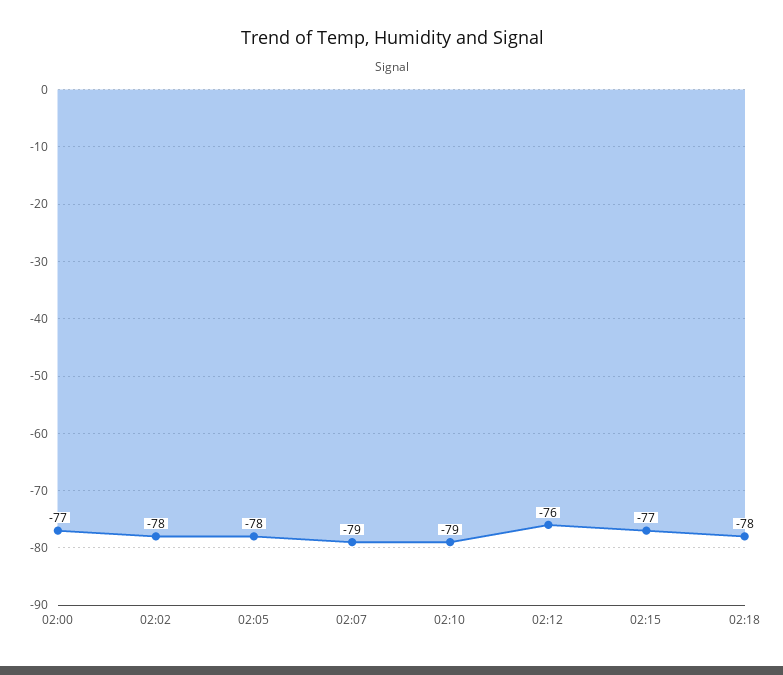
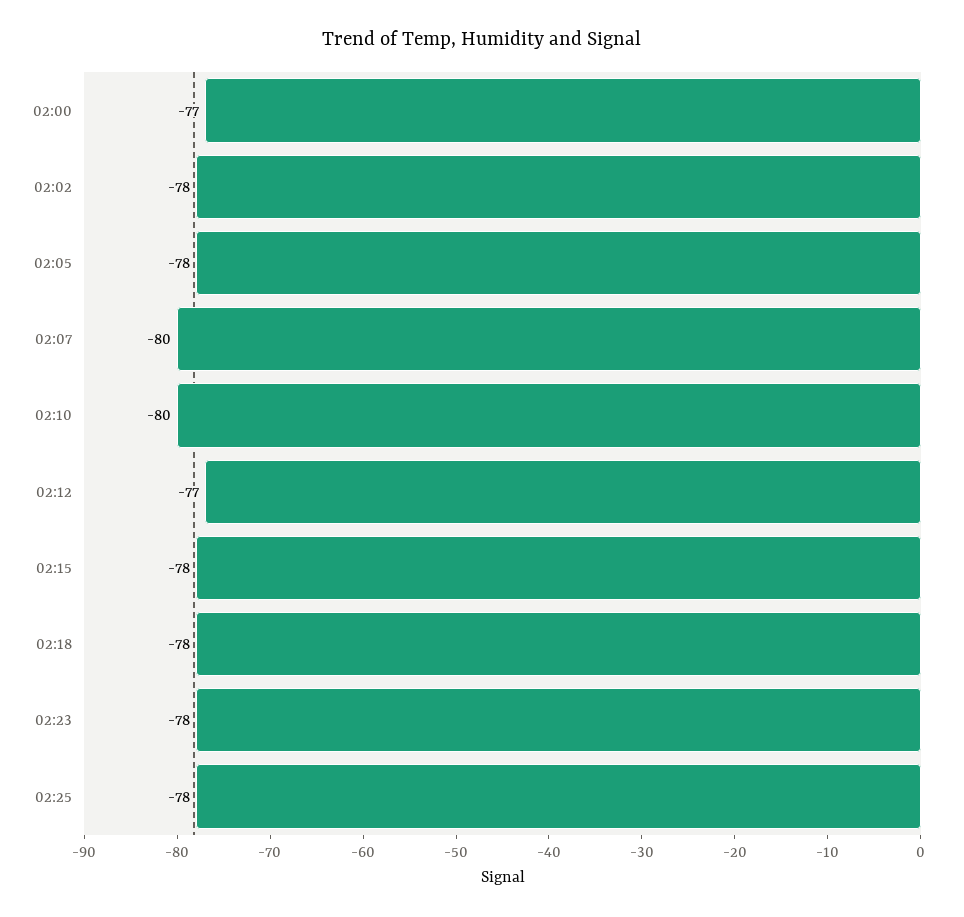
02:07: -79 -> -80
02:10: -79 -> -80
02:12: -76 -> -77
02:15: -77 -> -78
02:23: none -> -78
02:25: none -> -78

